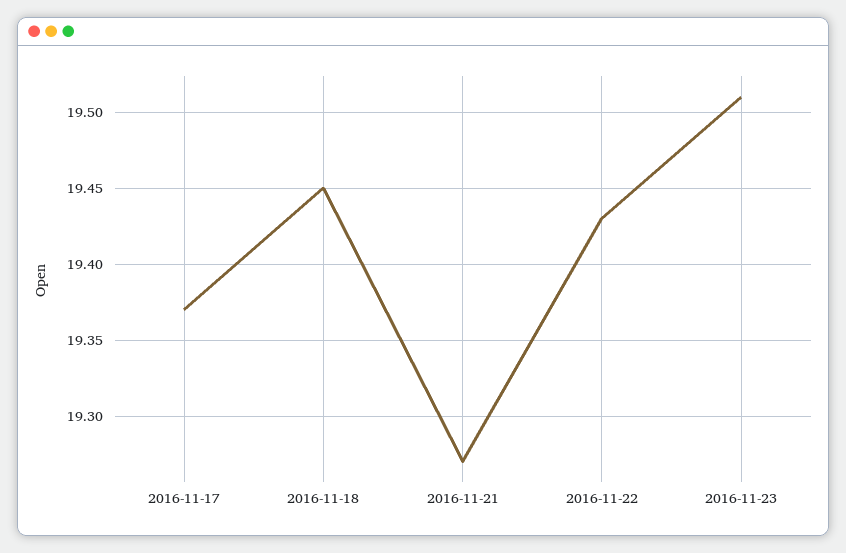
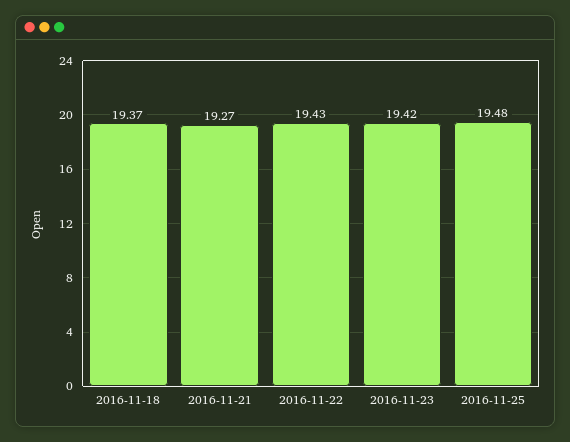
2016-11-17: 19.37 -> none
2016-11-18: 19.45 -> 19.37
2016-11-23: 19.51 -> 19.42
2016-11-25: none -> 19.48

